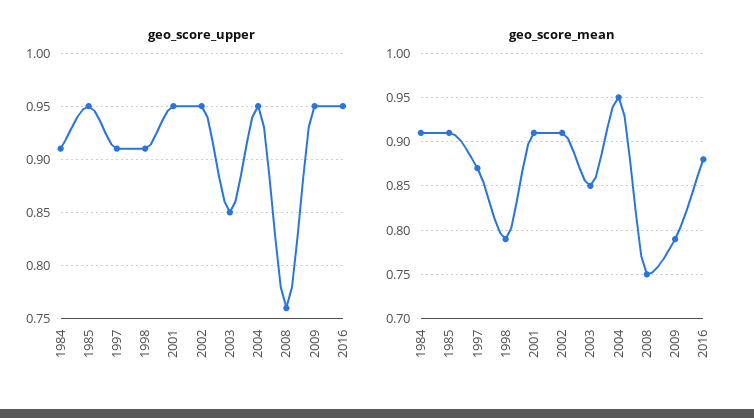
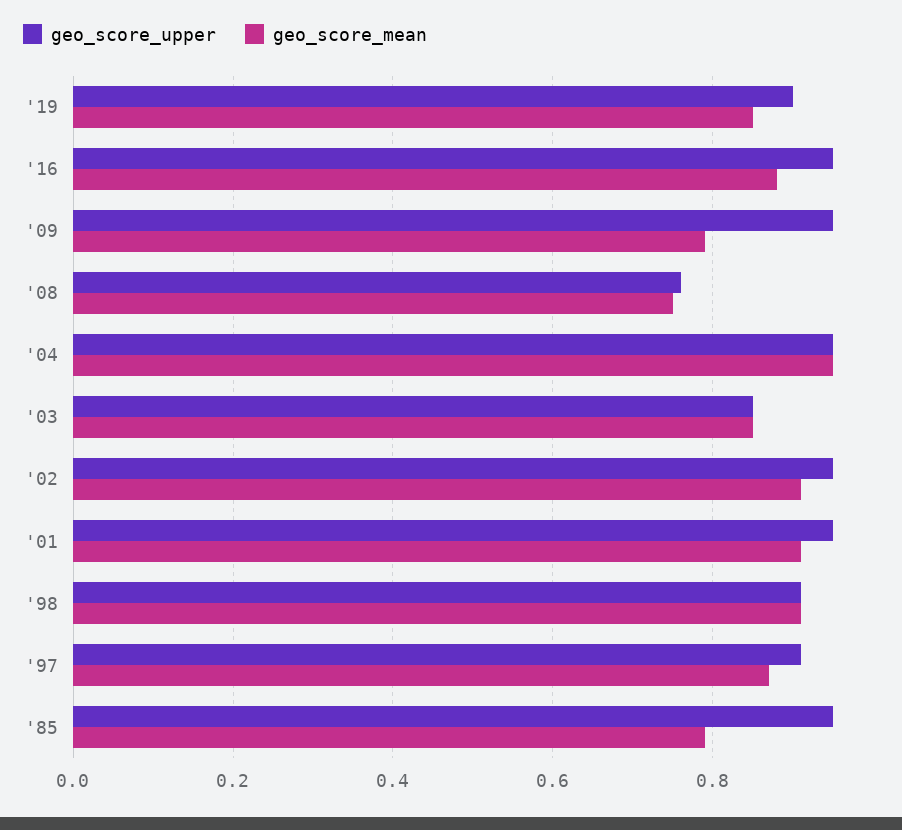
geo_score_upper, 1984: 0.91 -> none
geo_score_mean, 1984: 0.91 -> none
geo_score_mean, 1985: 0.91 -> 0.8
geo_score_mean, 1998: 0.79 -> 0.9
geo_score_upper, '19: none -> 0.9
geo_score_mean, '19: none -> 0.85

